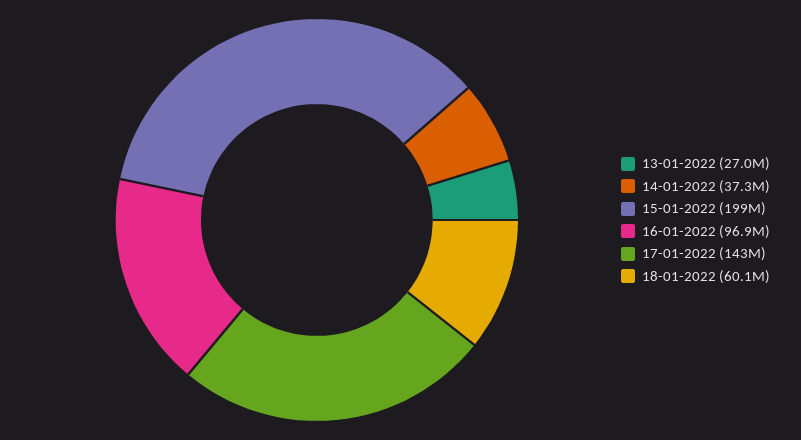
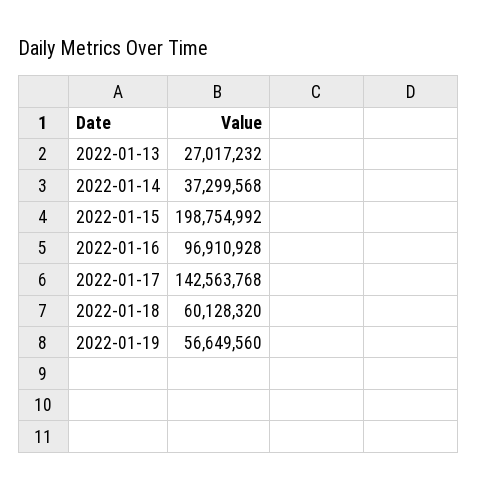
2022-01-19: none -> 56649560

